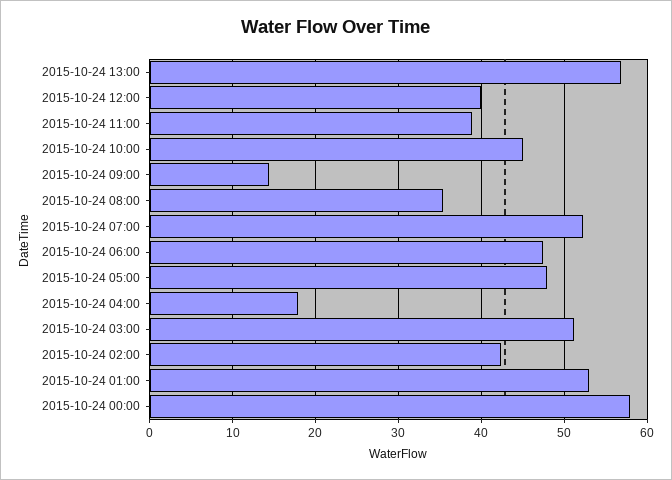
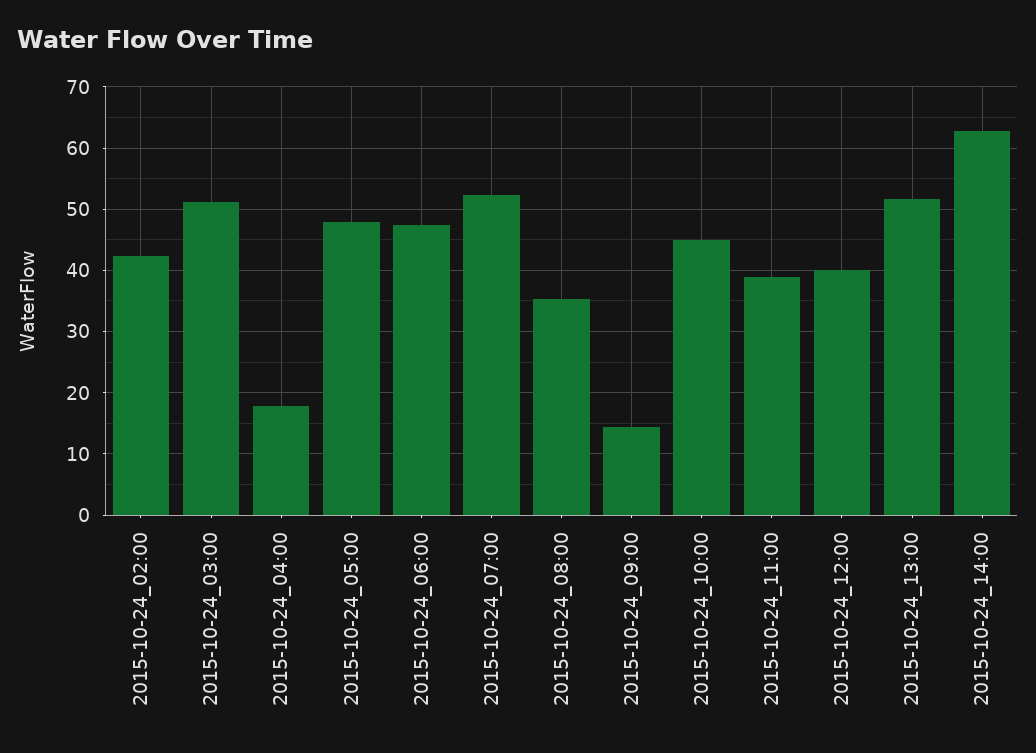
2015-10-24 13:00: 57 -> 52
2015-10-24 01:00: 53 -> none
2015-10-24 00:00: 58 -> none
2015-10-24_14:00: none -> 63

